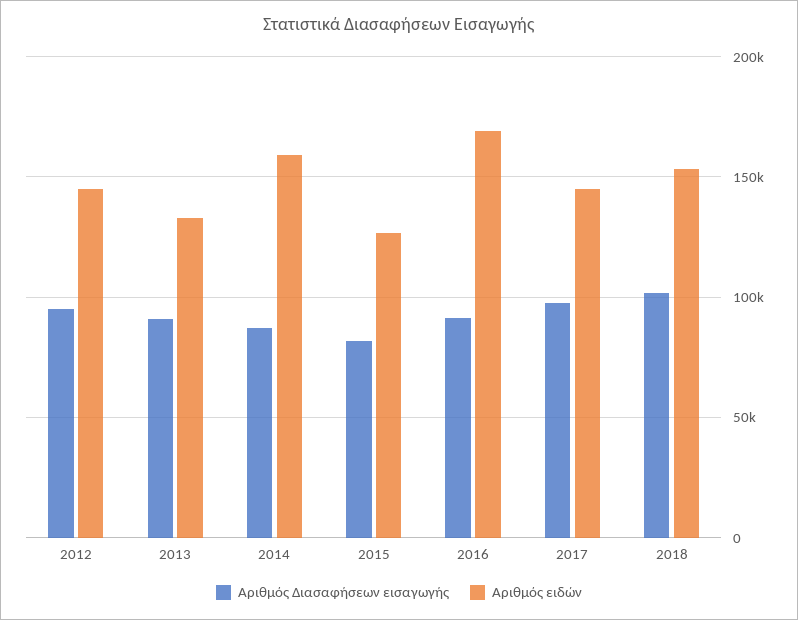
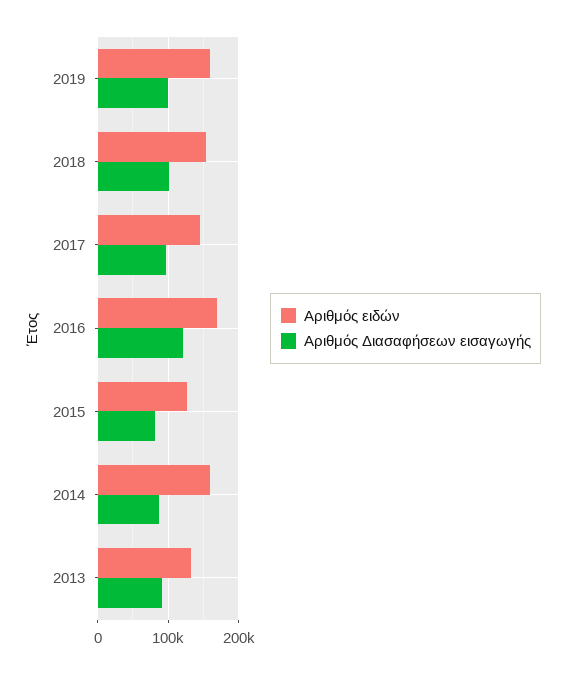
Αριθμός Διασαφήσεων εισαγωγής, 2012: 95000 -> none
Αριθμός ειδών, 2012: 145000 -> none
Αριθμός Διασαφήσεων εισαγωγής, 2016: 90000 -> 120000
Αριθμός ειδών, 2019: none -> 160000
Αριθμός Διασαφήσεων εισαγωγής, 2019: none -> 100000

